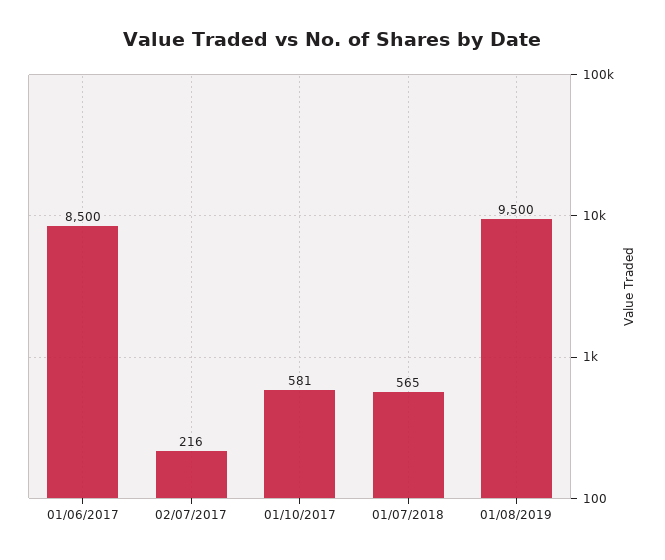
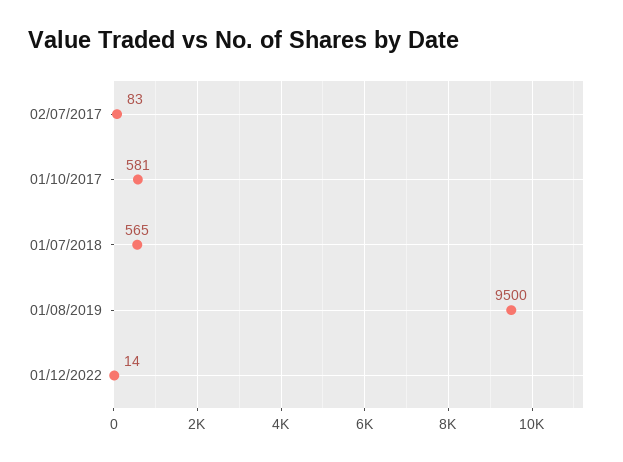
01/06/2017: 8500 -> none
02/07/2017: 216 -> 83
01/12/2022: none -> 14

